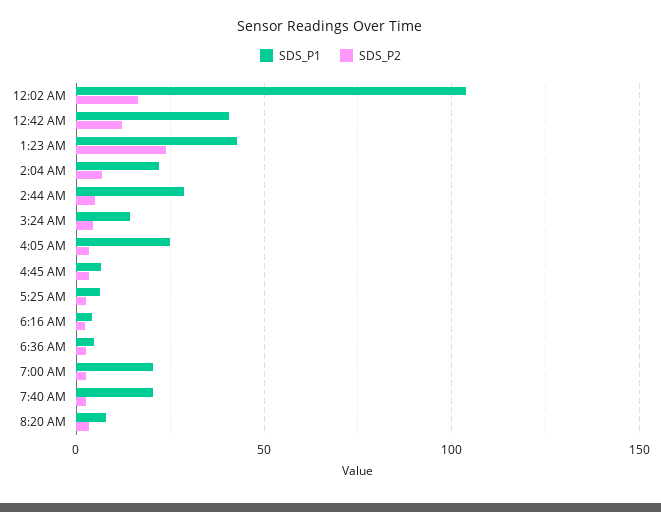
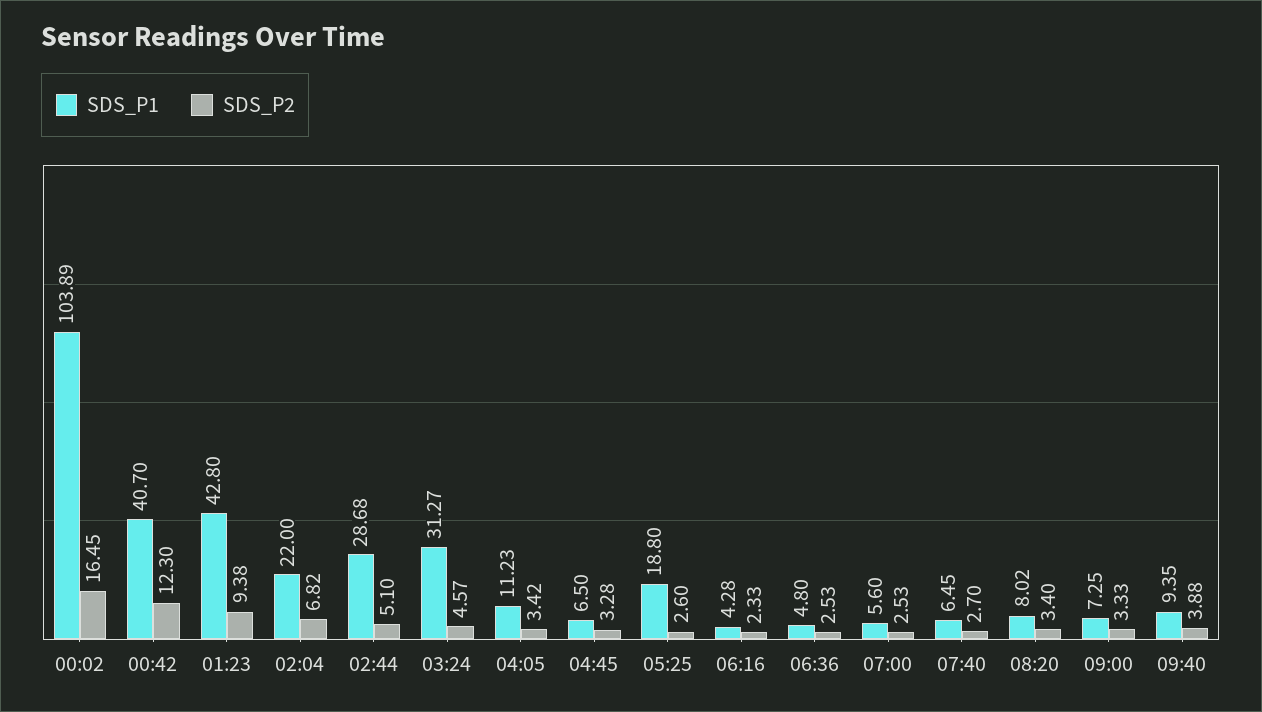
SDS_P2, 1:23 AM: 25 -> 9.38
SDS_P1, 3:24 AM: 15 -> 31.27
SDS_P1, 4:05 AM: 25 -> 11.23
SDS_P1, 5:25 AM: 5 -> 18.8
SDS_P1, 7:00 AM: 20 -> 5.6
SDS_P1, 7:40 AM: 20 -> 6.45
SDS_P1, 09:00: none -> 7.25
SDS_P2, 09:00: none -> 3.33
SDS_P1, 09:40: none -> 9.35
SDS_P2, 09:40: none -> 3.88

